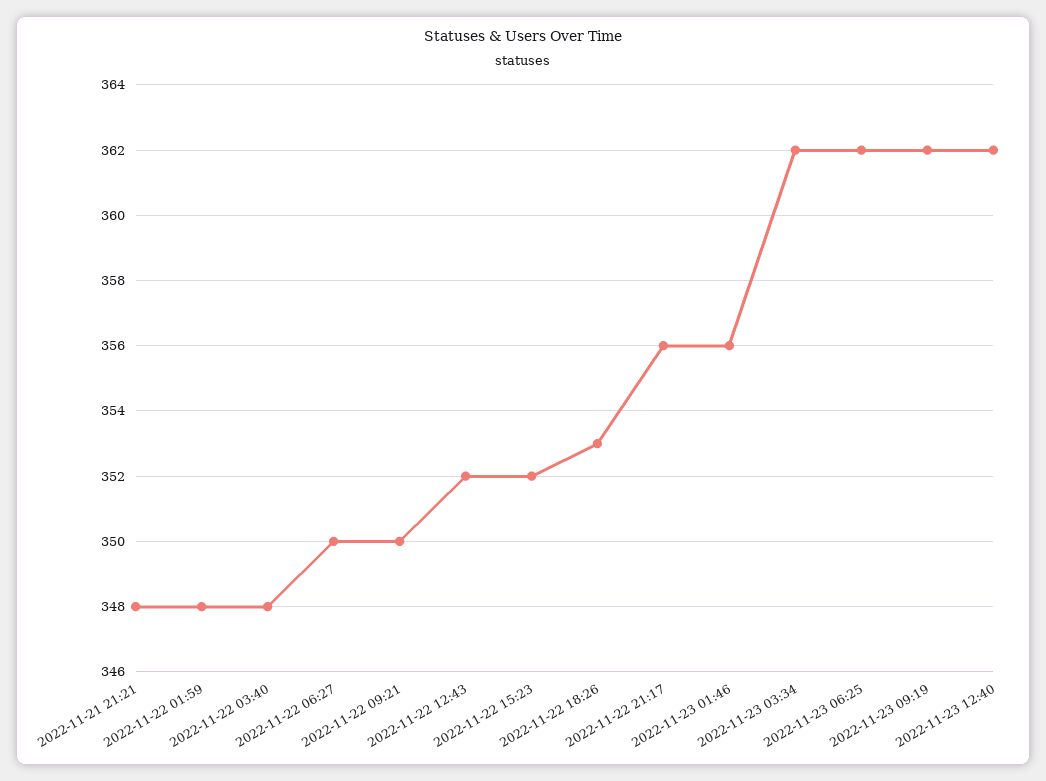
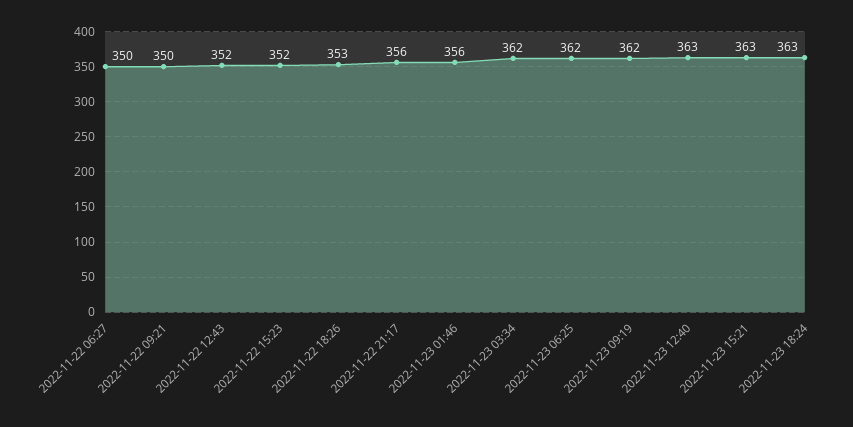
2022-11-21 21:21: 348 -> none
2022-11-22 01:59: 348 -> none
2022-11-22 03:40: 348 -> none
2022-11-23 12:40: 362 -> 363
2022-11-23 15:21: none -> 363
2022-11-23 18:24: none -> 363

